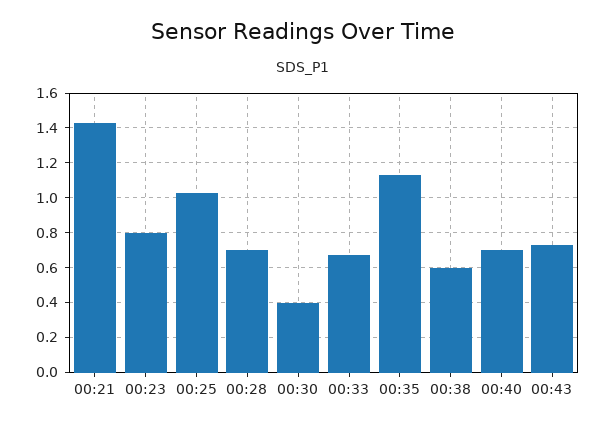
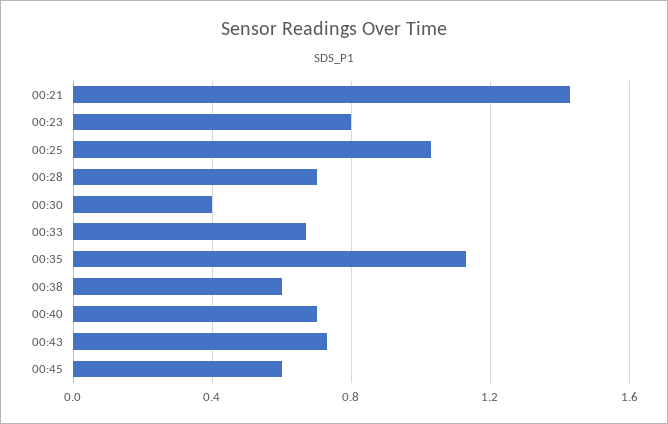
00:45: none -> 0.6

